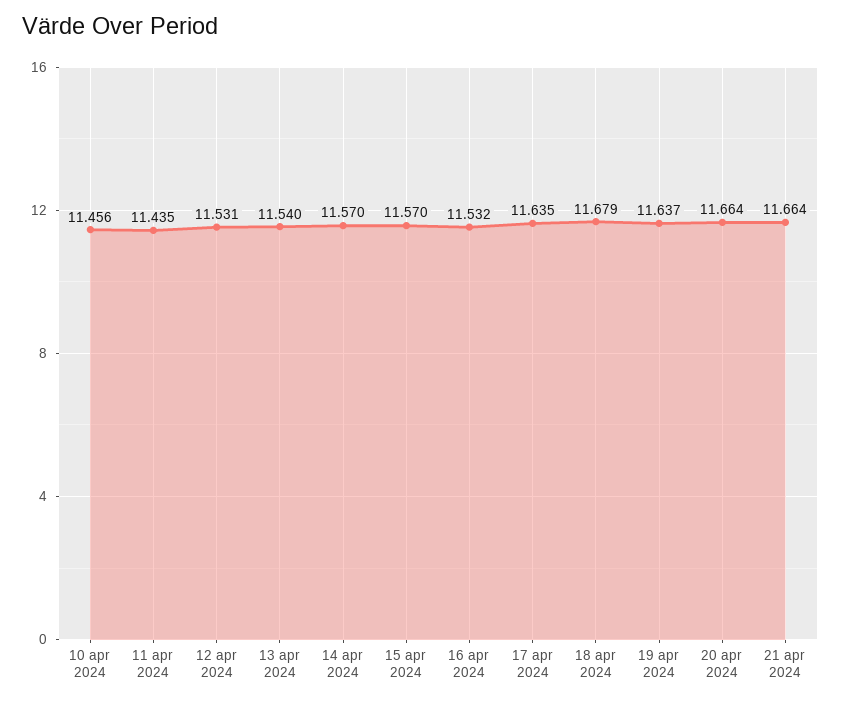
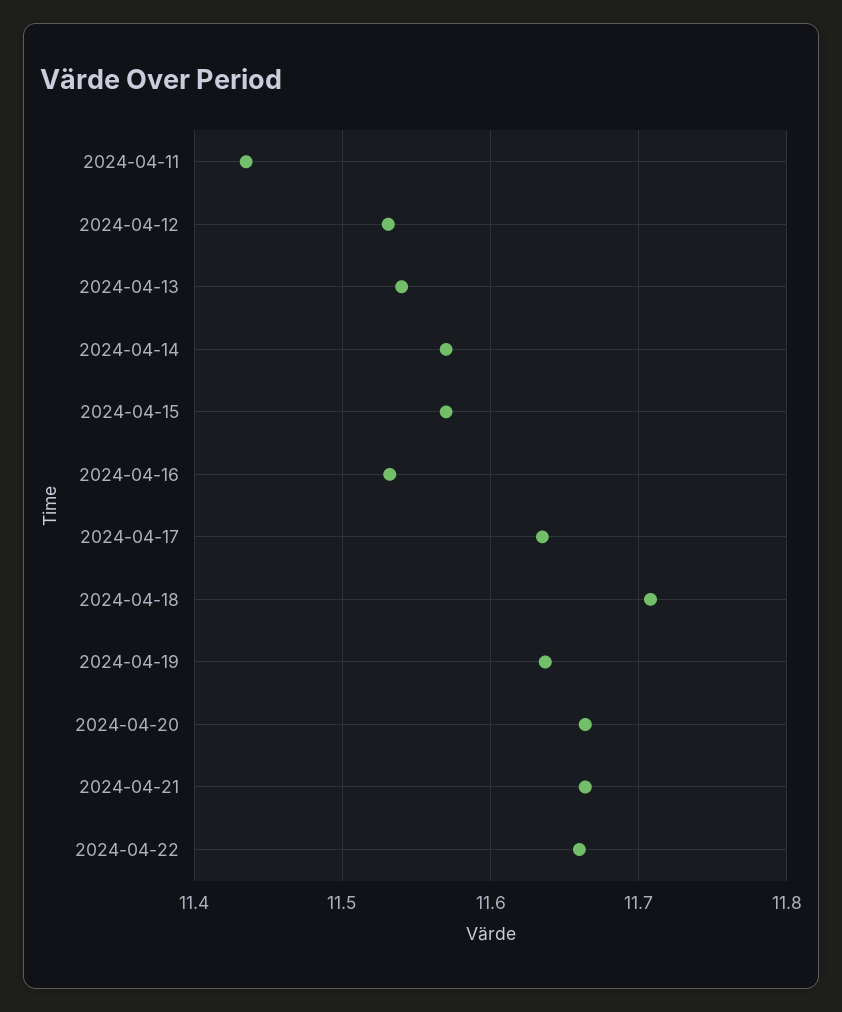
10 apr 2024: 11.456 -> none
18 apr 2024: 11.679 -> 11.71
2024-04-22: none -> 11.66

